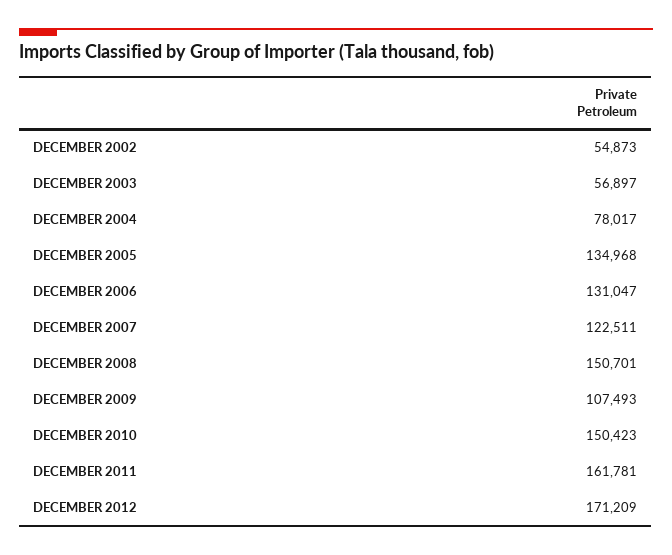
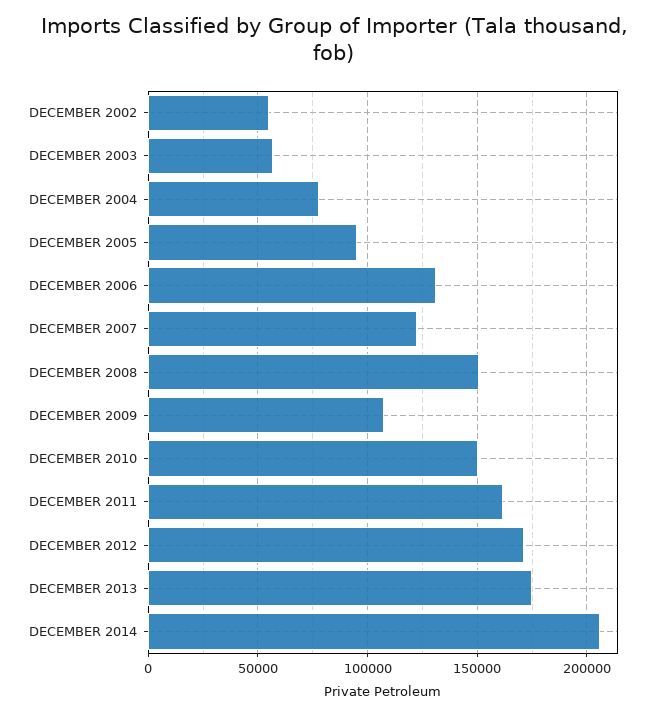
DECEMBER 2005: 134968 -> 95000
DECEMBER 2013: none -> 175000
DECEMBER 2014: none -> 205000

